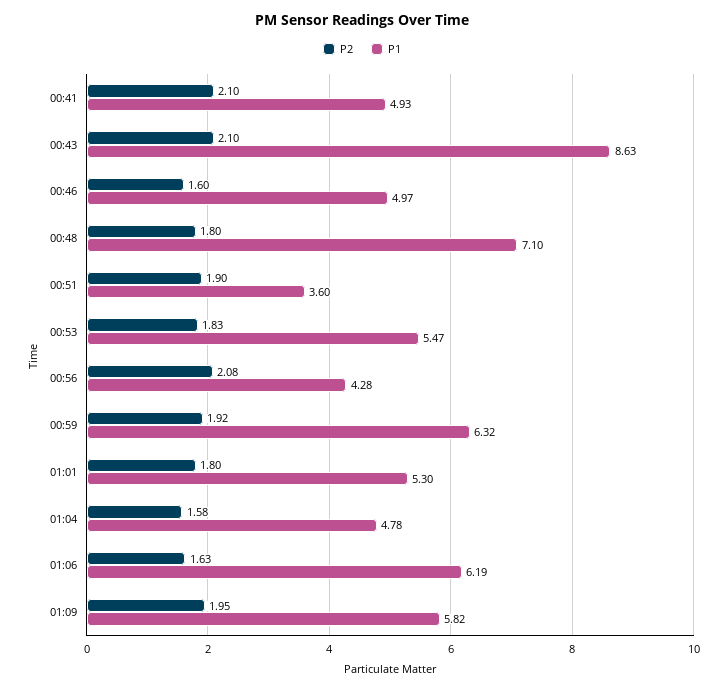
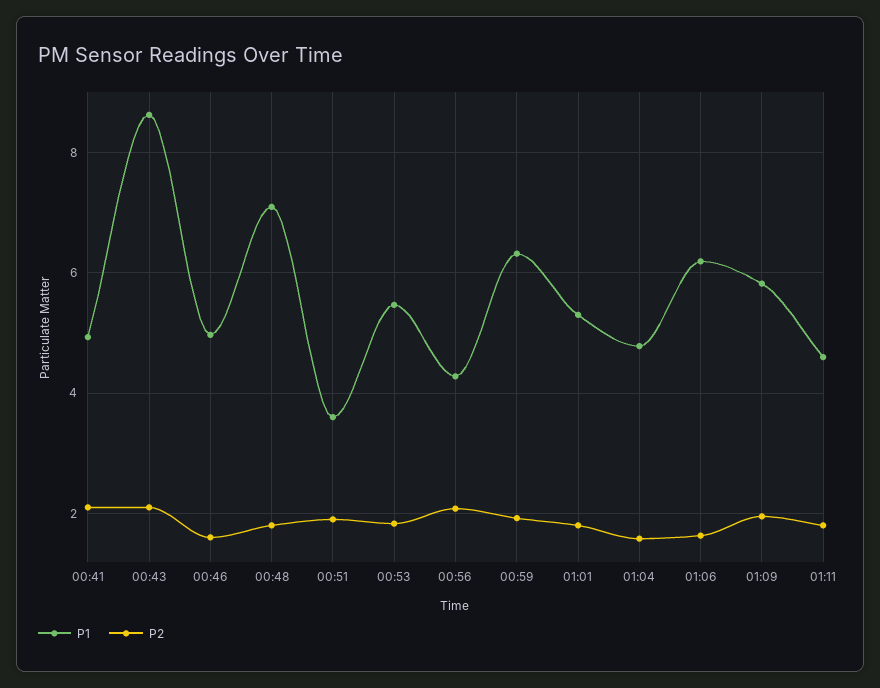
P1, 01:11: none -> 4.6
P2, 01:11: none -> 1.8

